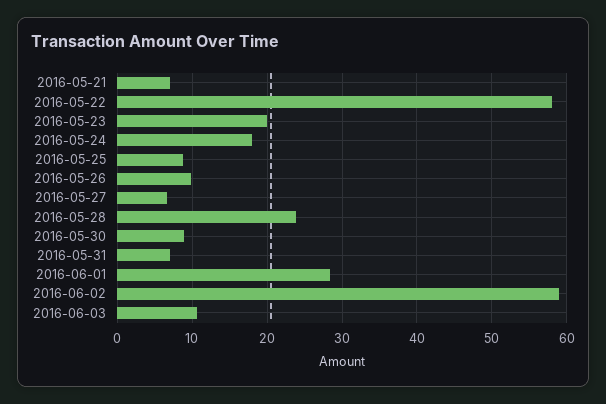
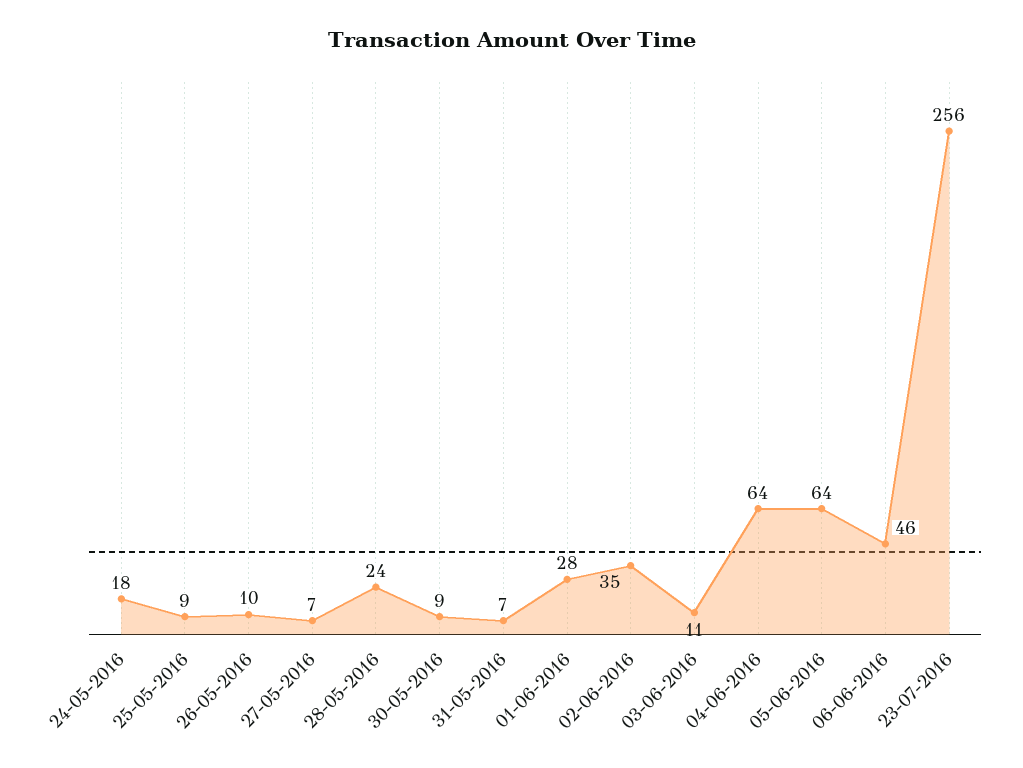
2016-05-21: 7 -> none
2016-05-22: 58 -> none
2016-05-23: 20 -> none
2016-06-02: 59 -> 35
04-06-2016: none -> 64
05-06-2016: none -> 64
06-06-2016: none -> 46
23-07-2016: none -> 256

